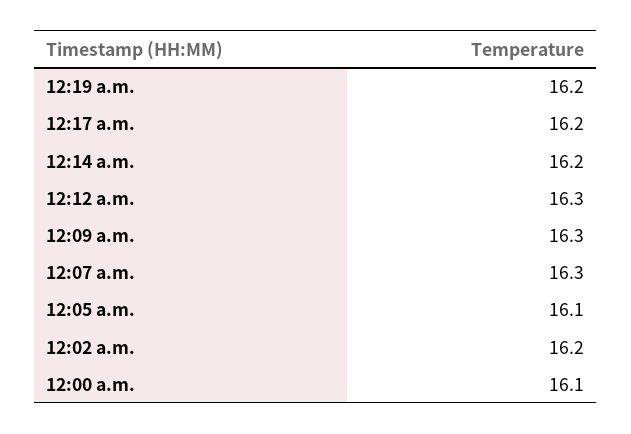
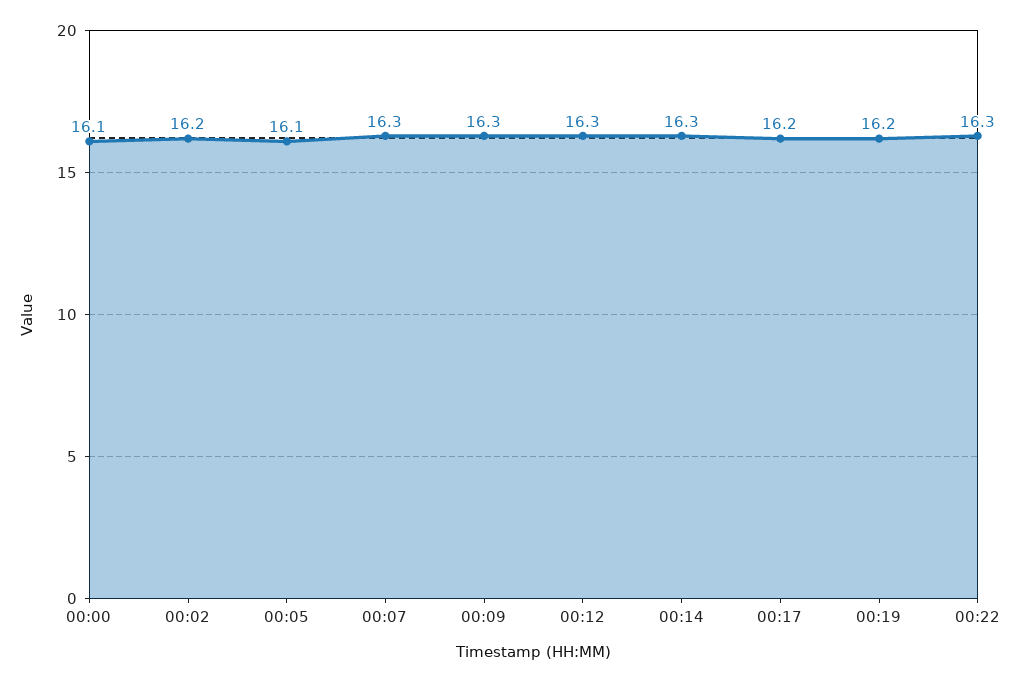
12:14 a.m.: 16.2 -> 16.3
00:22: none -> 16.3

